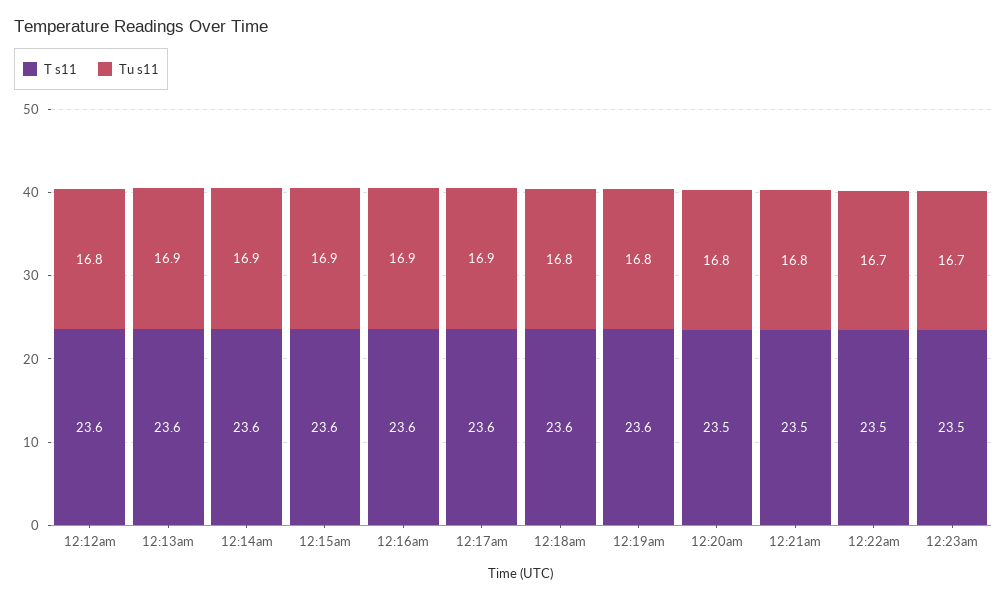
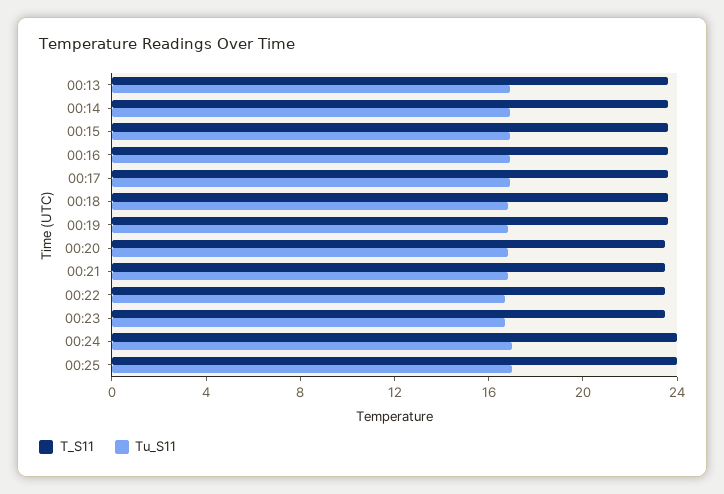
T s11, 12:12am: 23.6 -> none
Tu s11, 12:12am: 16.8 -> none
T s11, 00:24: none -> 24
Tu s11, 00:24: none -> 17
T s11, 00:25: none -> 24
Tu s11, 00:25: none -> 17

